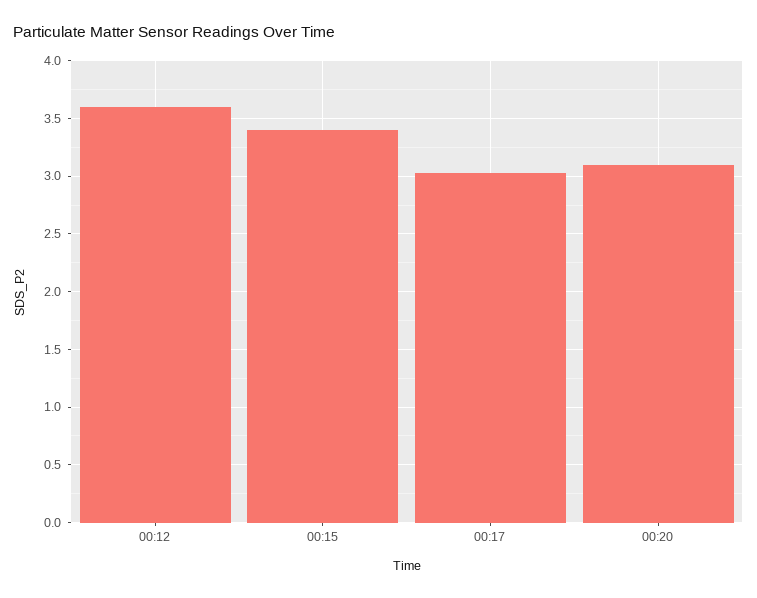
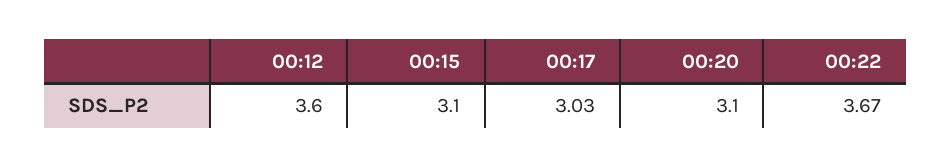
00:15: 3.4 -> 3.1
00:22: none -> 3.67

